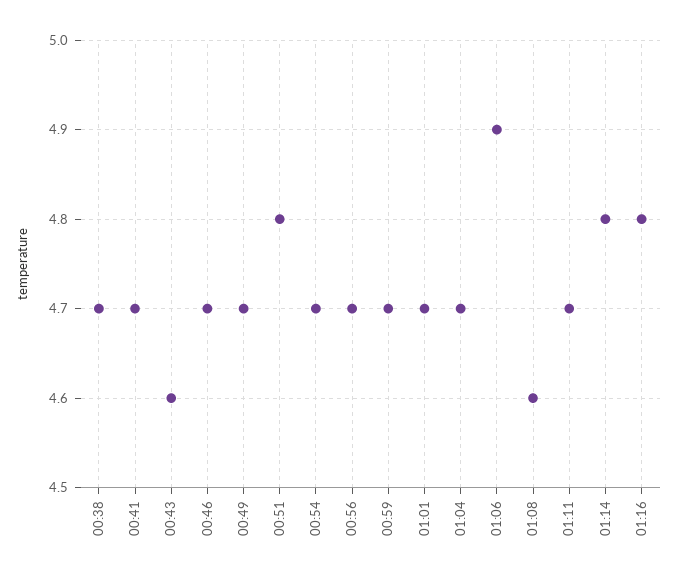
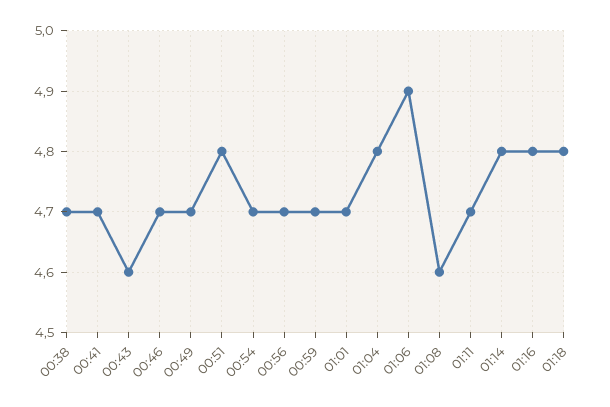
01:04: 4.7 -> 4.8
01:18: none -> 4.8

